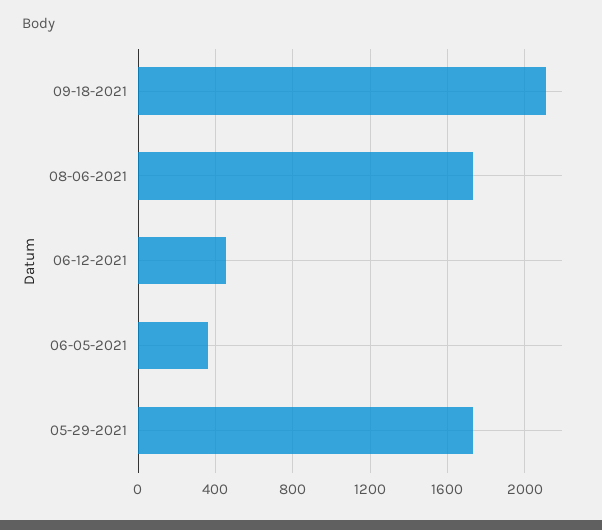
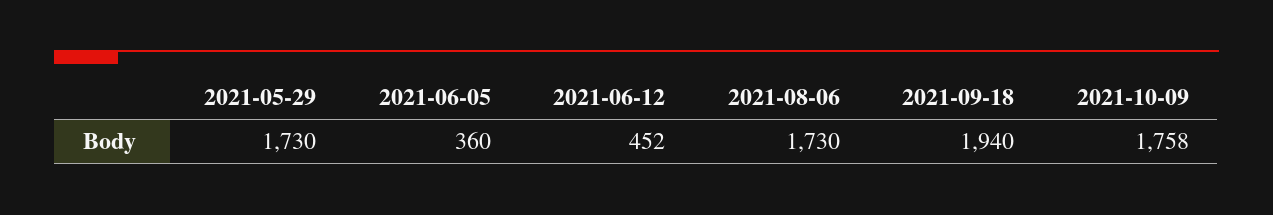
09-18-2021: 2100 -> 1940
2021-10-09: none -> 1758

